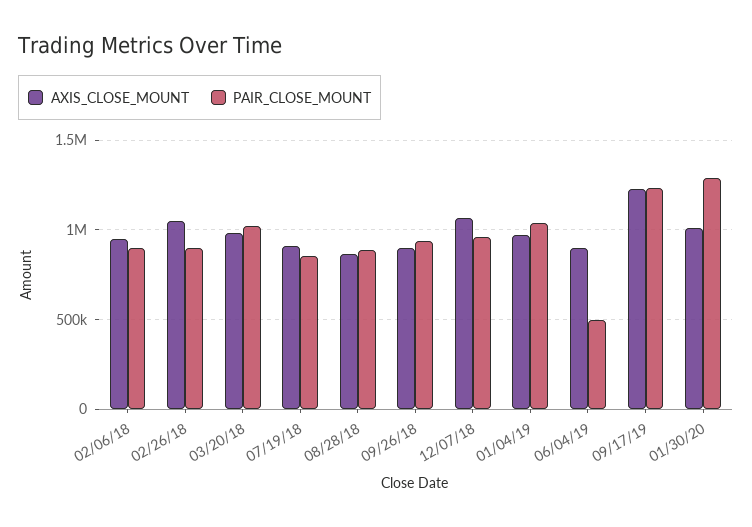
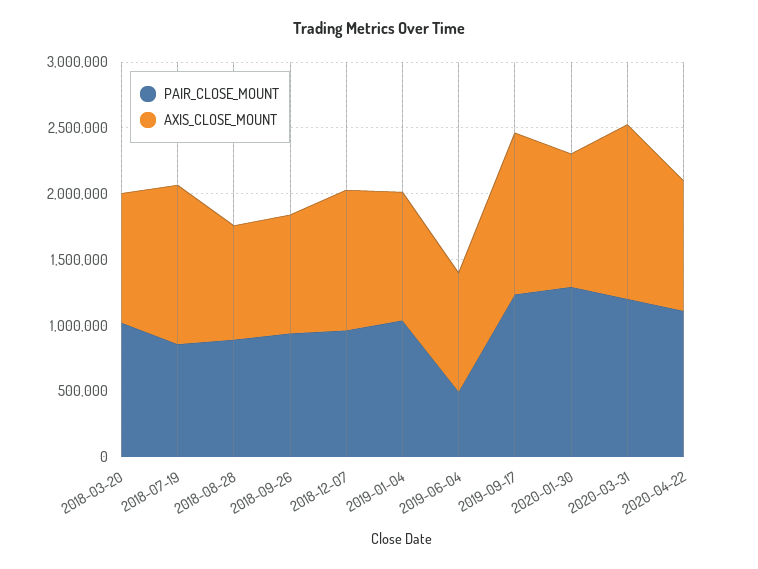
AXIS_CLOSE_MOUNT, 02/06/18: 950000 -> none
PAIR_CLOSE_MOUNT, 02/06/18: 900000 -> none
AXIS_CLOSE_MOUNT, 02/26/18: 1050000 -> none
PAIR_CLOSE_MOUNT, 02/26/18: 900000 -> none
AXIS_CLOSE_MOUNT, 07/19/18: 900000 -> 1200000
PAIR_CLOSE_MOUNT, 2020-03-31: none -> 1200000
AXIS_CLOSE_MOUNT, 2020-03-31: none -> 1300000
PAIR_CLOSE_MOUNT, 2020-04-22: none -> 1100000
AXIS_CLOSE_MOUNT, 2020-04-22: none -> 1000000

